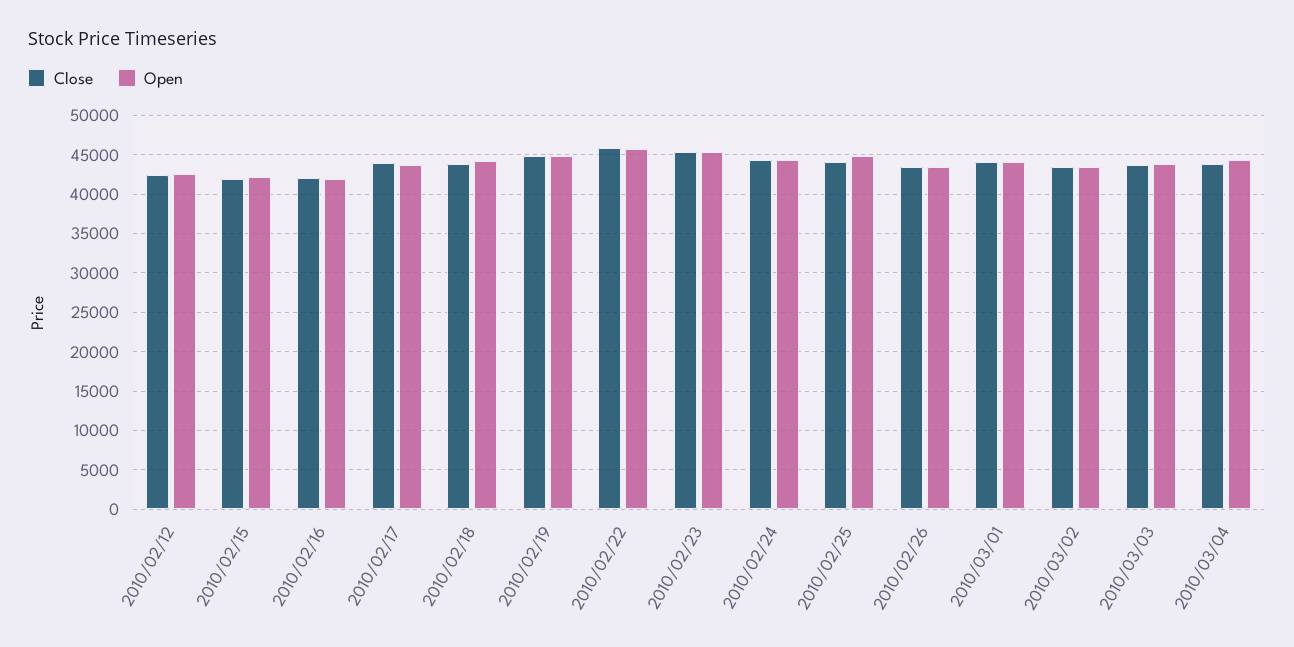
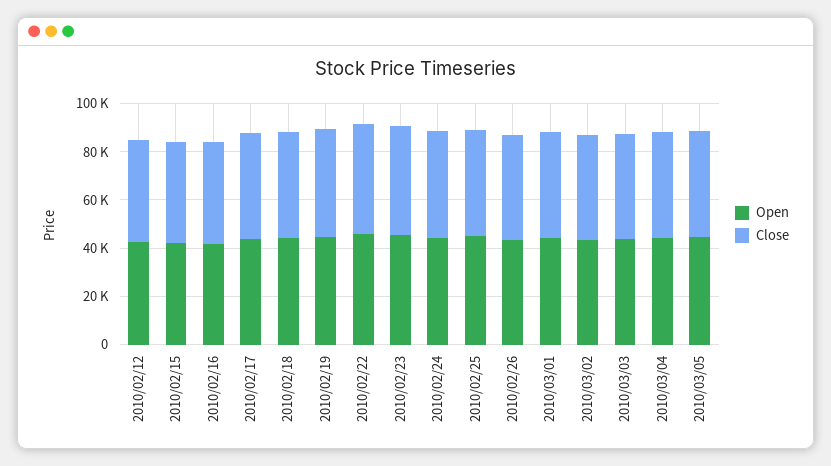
Open, 2010/03/05: none -> 45000
Close, 2010/03/05: none -> 45000

